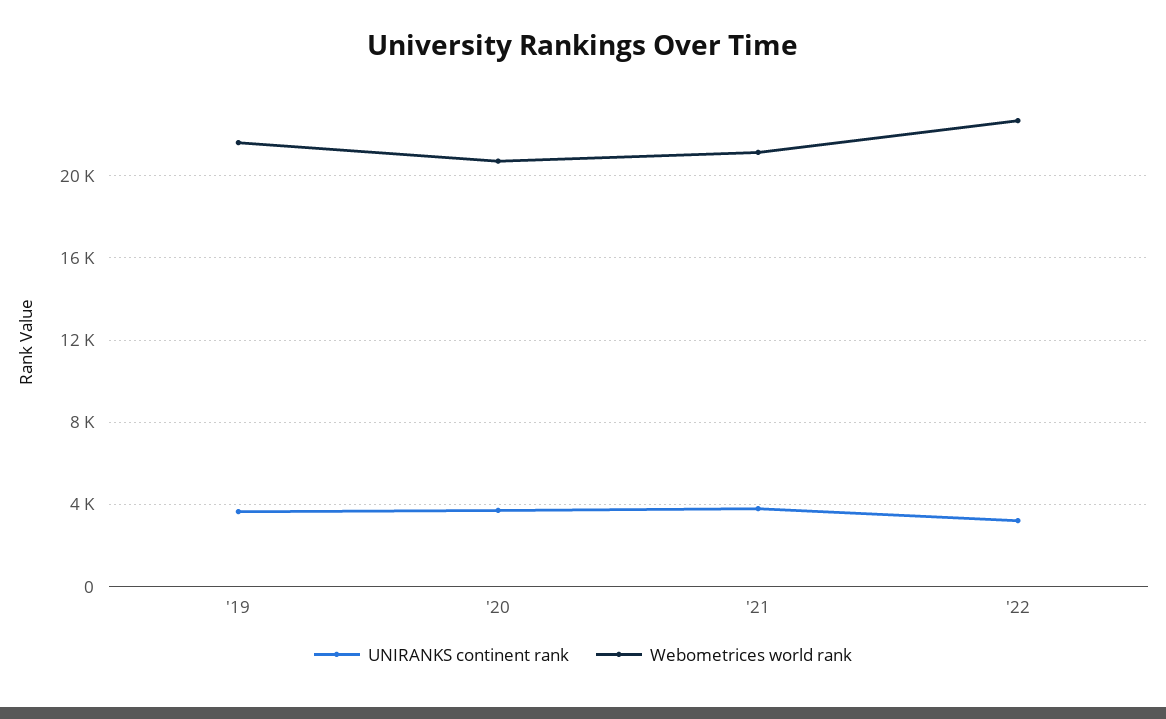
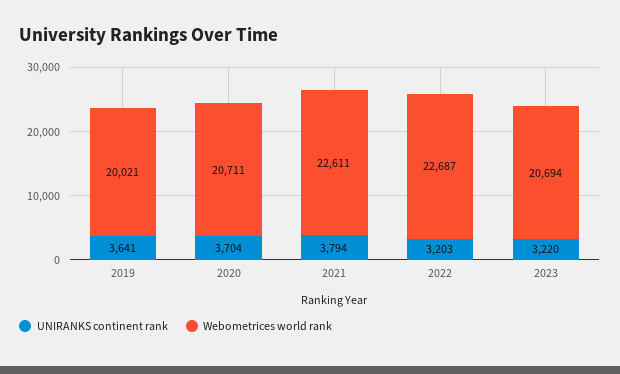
Webometrices world rank, '19: 21500 -> 20021
Webometrices world rank, '21: 21000 -> 22611
UNIRANKS continent rank, 2023: none -> 3220
Webometrices world rank, 2023: none -> 20694

